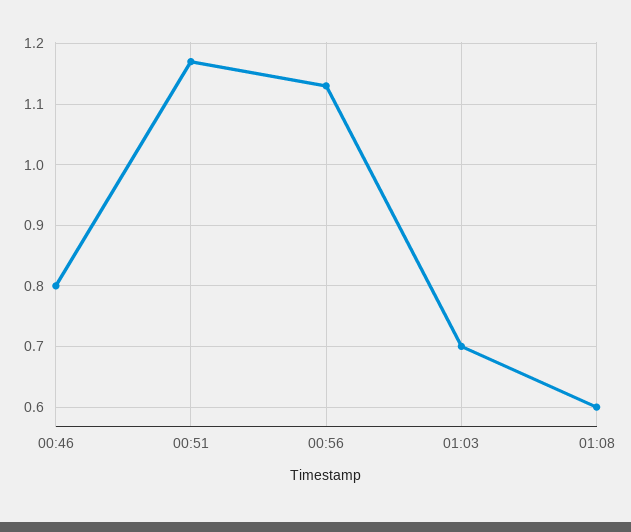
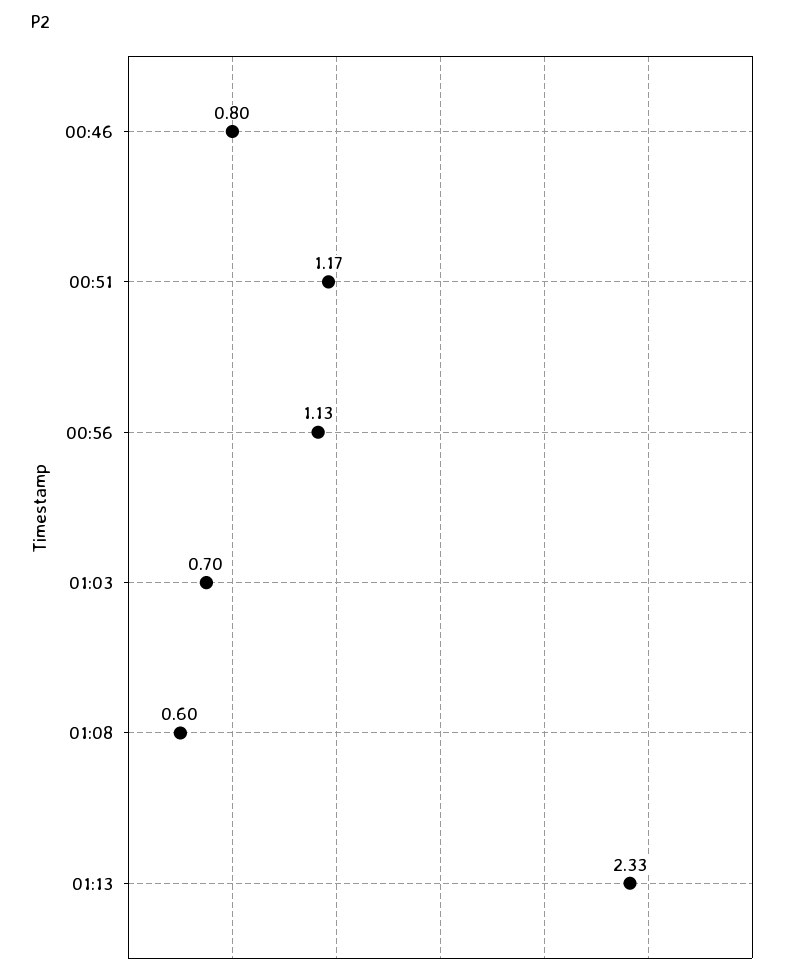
01:13: none -> 2.33

